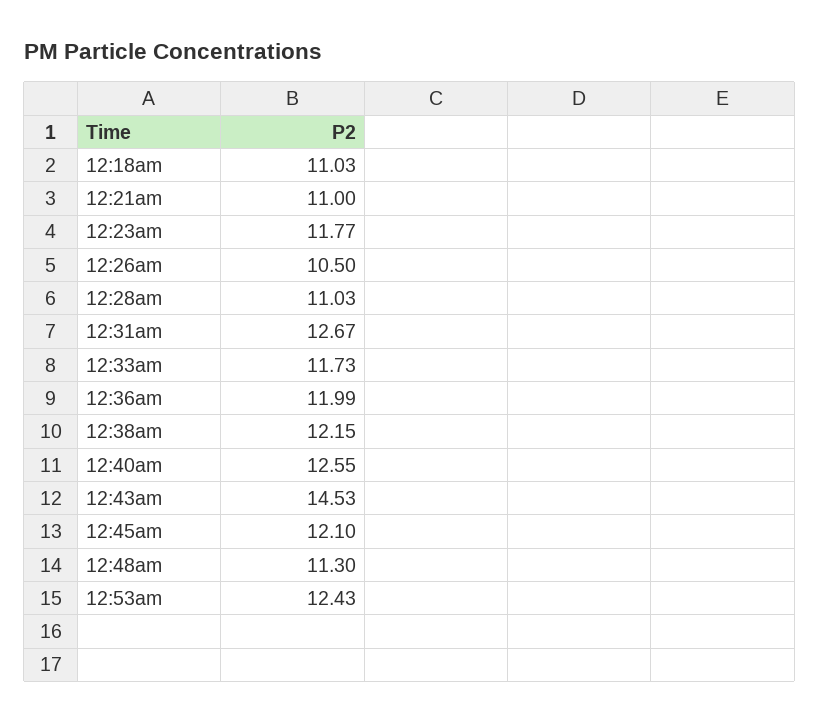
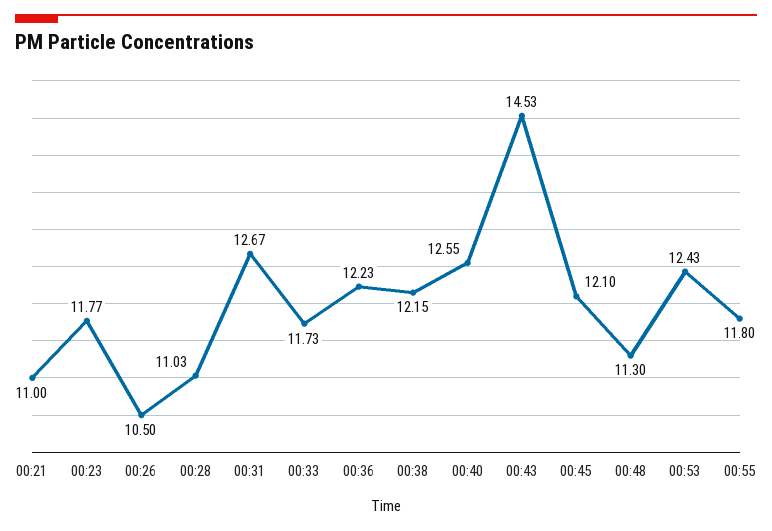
12:18am: 11.03 -> none
12:36am: 11.99 -> 12.23
00:55: none -> 11.8

